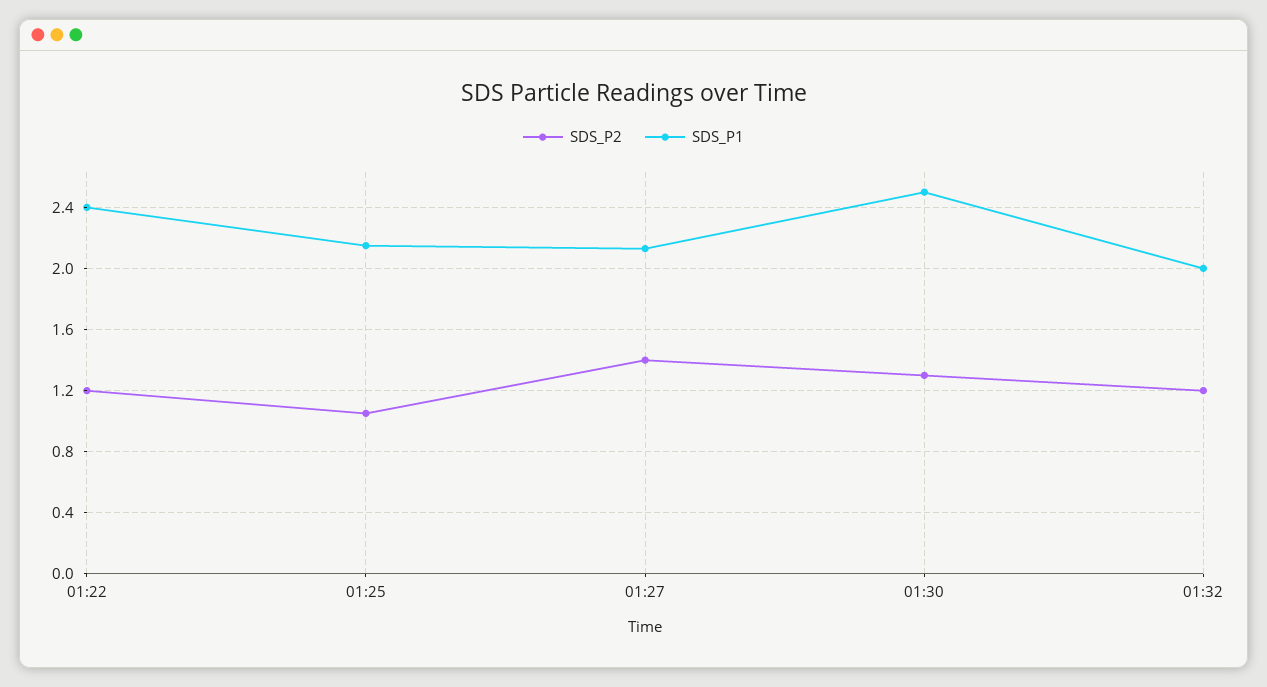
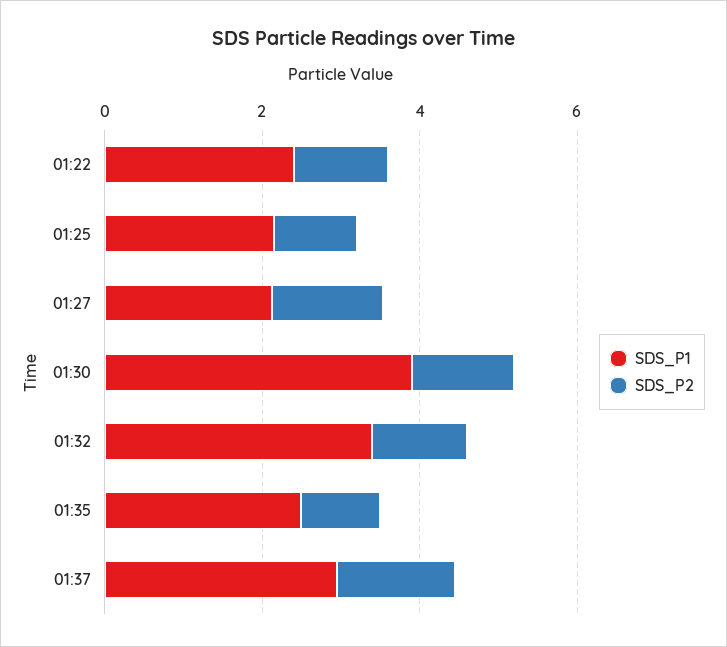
SDS_P1, 01:30: 2.5 -> 4
SDS_P1, 01:32: 2 -> 3.5
SDS_P1, 01:35: none -> 2.5
SDS_P2, 01:35: none -> 1
SDS_P1, 01:37: none -> 3
SDS_P2, 01:37: none -> 1.5

